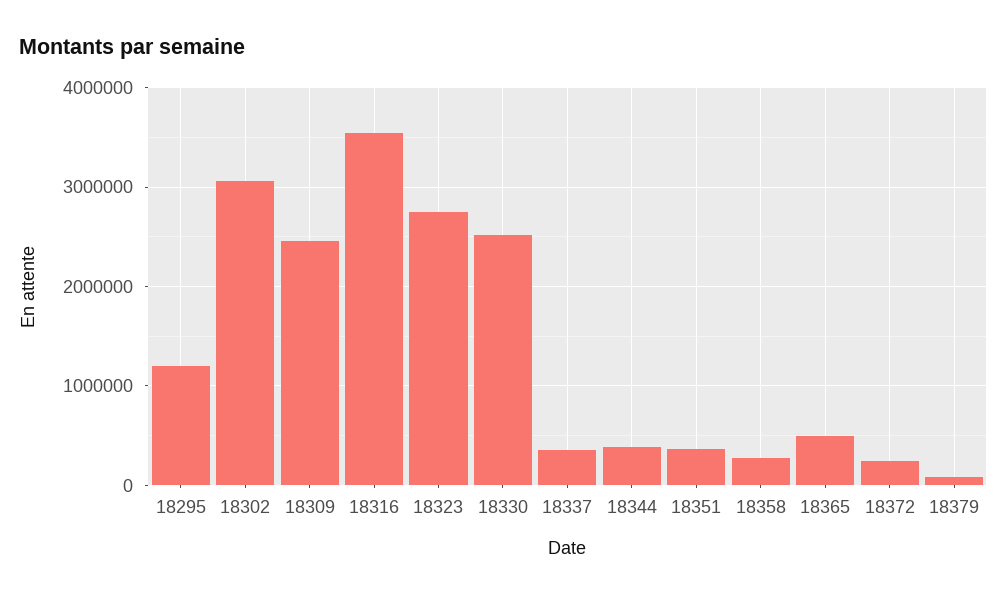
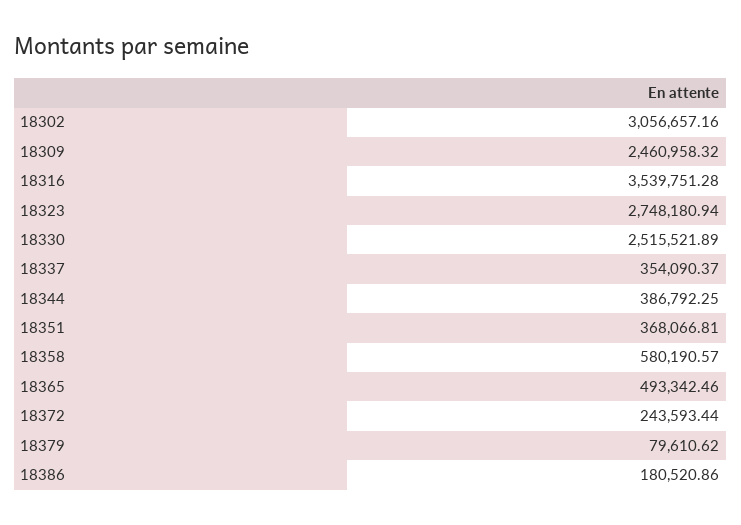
18295: 1200000 -> none
18358: 300000 -> 580190.57
18386: none -> 180520.86

